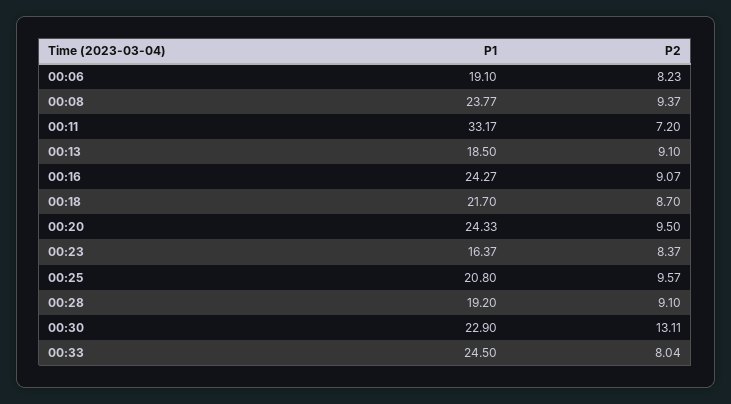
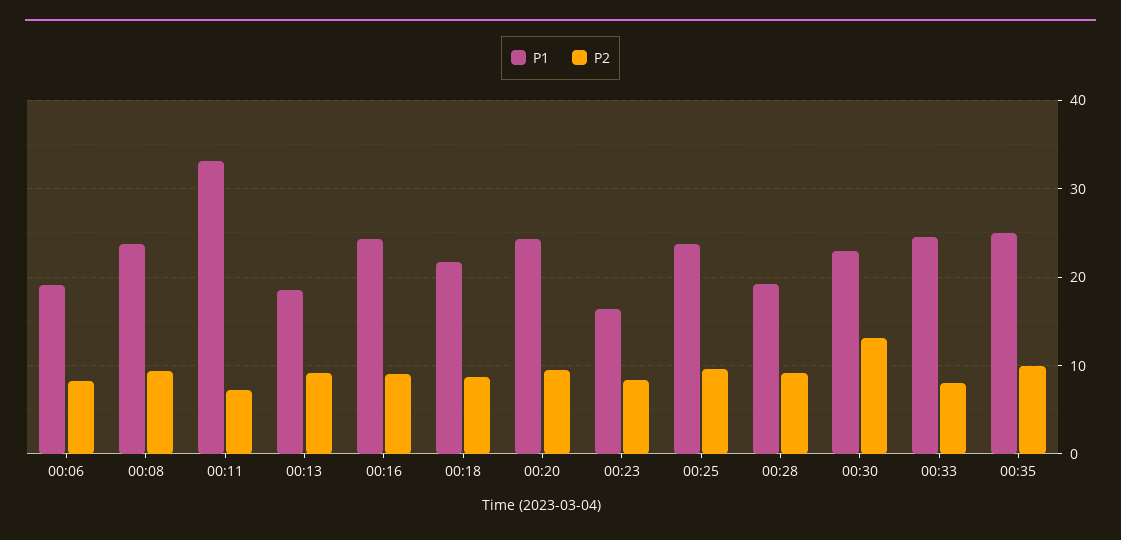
P1, 00:25: 20.8 -> 24
P1, 00:35: none -> 25
P2, 00:35: none -> 10

